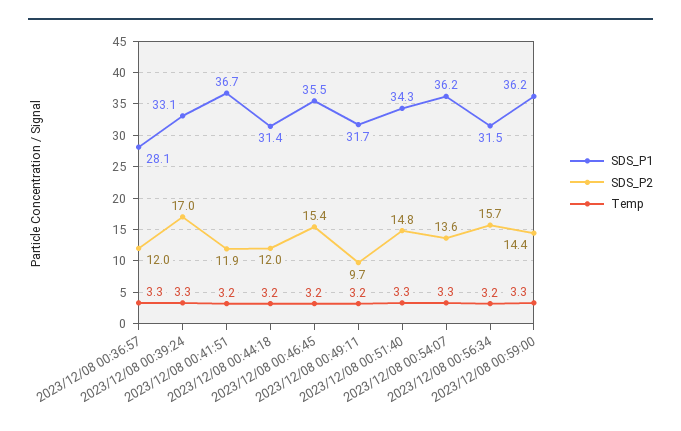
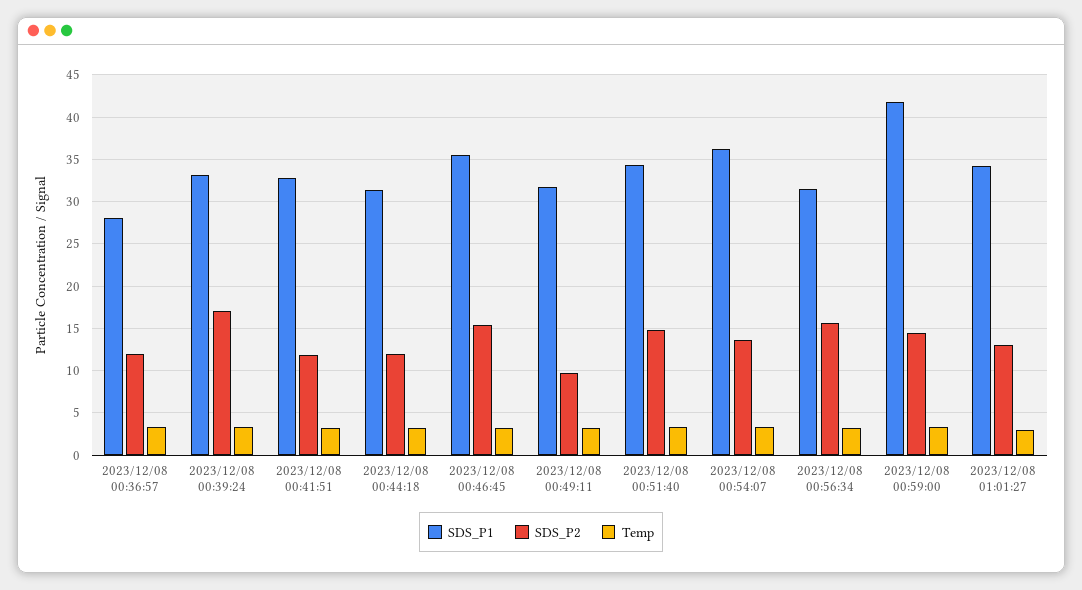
SDS_P1, 2023/12/08 00:41:51: 36.7 -> 33
SDS_P1, 2023/12/08 00:59:00: 36.2 -> 42
SDS_P1, 2023/12/08 01:01:27: none -> 34
SDS_P2, 2023/12/08 01:01:27: none -> 13
Temp, 2023/12/08 01:01:27: none -> 3

